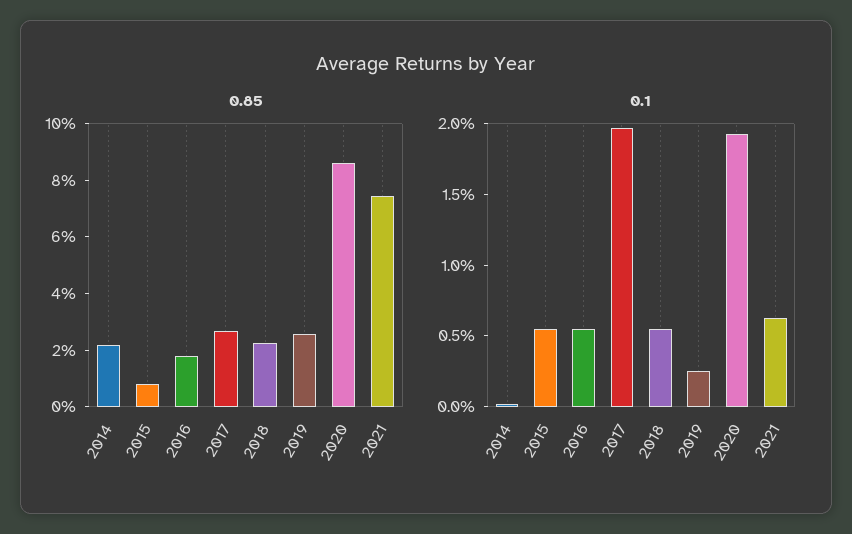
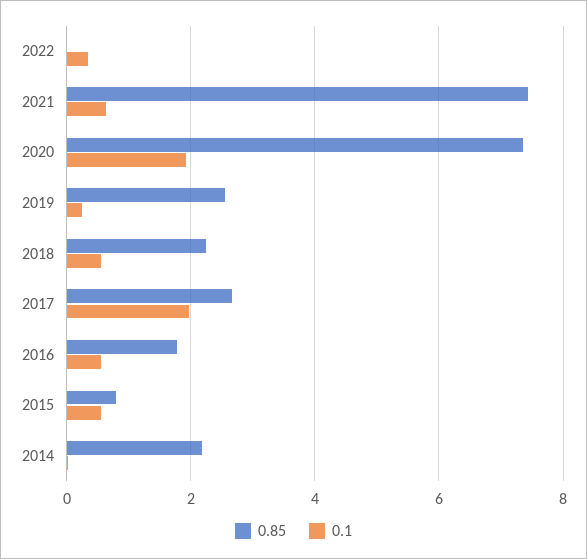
0.85, 2020: 8.5 -> 7.4
0.85, 2022: none -> 0
0.1, 2022: none -> 0.4

